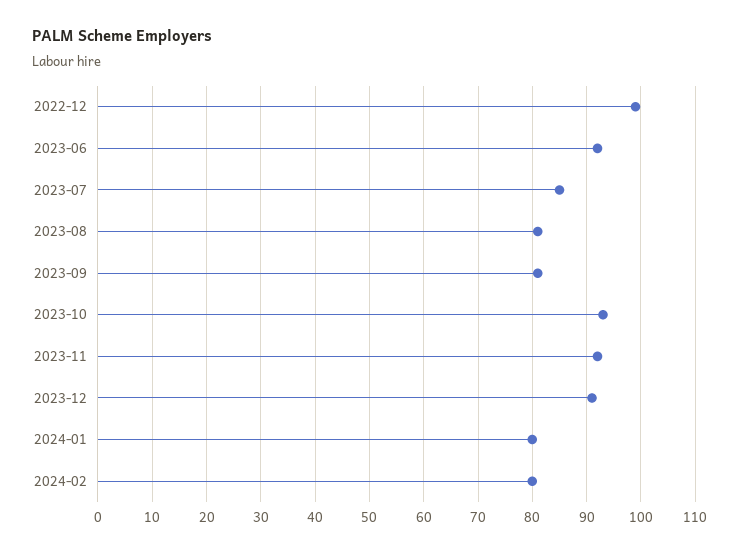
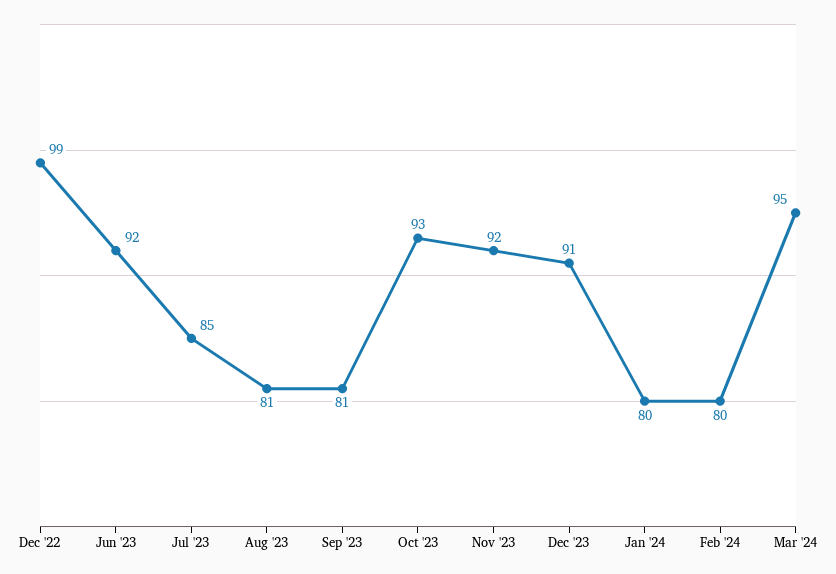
Mar '24: none -> 95

